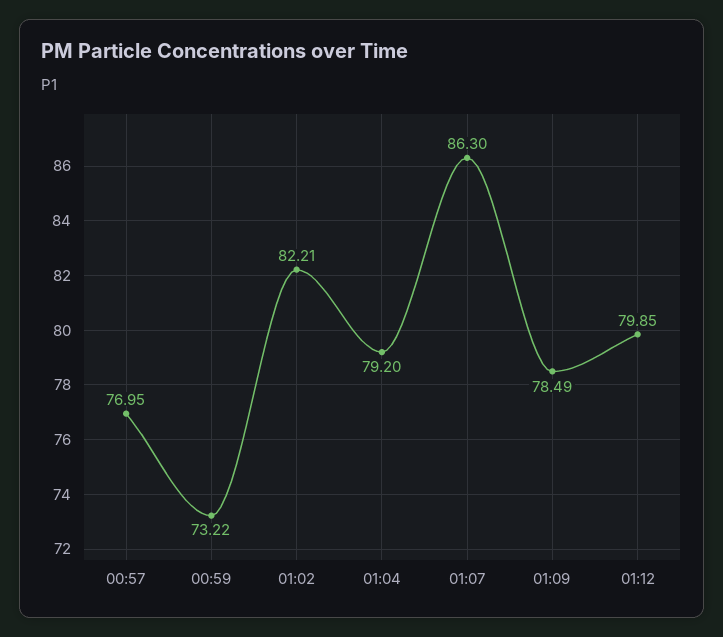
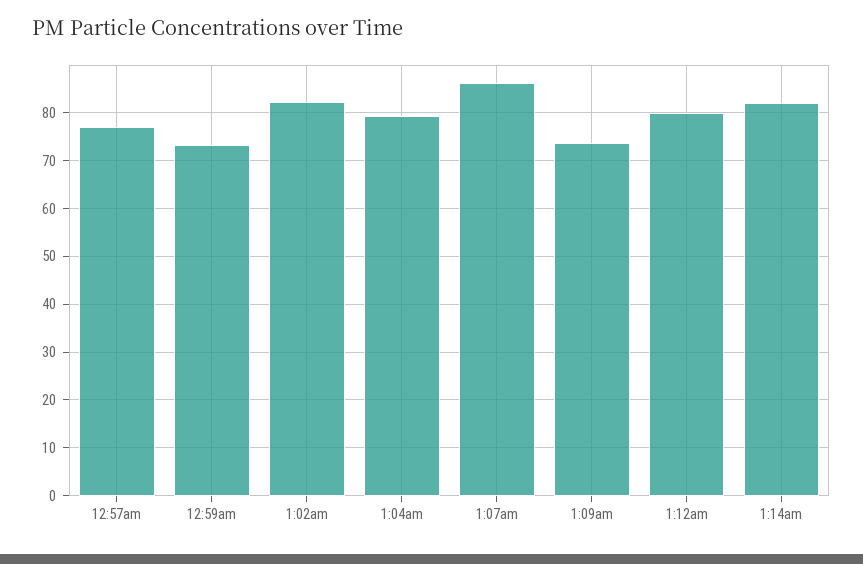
01:09: 78.49 -> 74
1:14am: none -> 82

